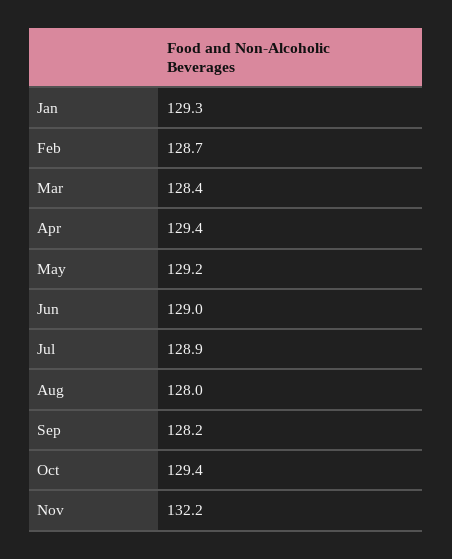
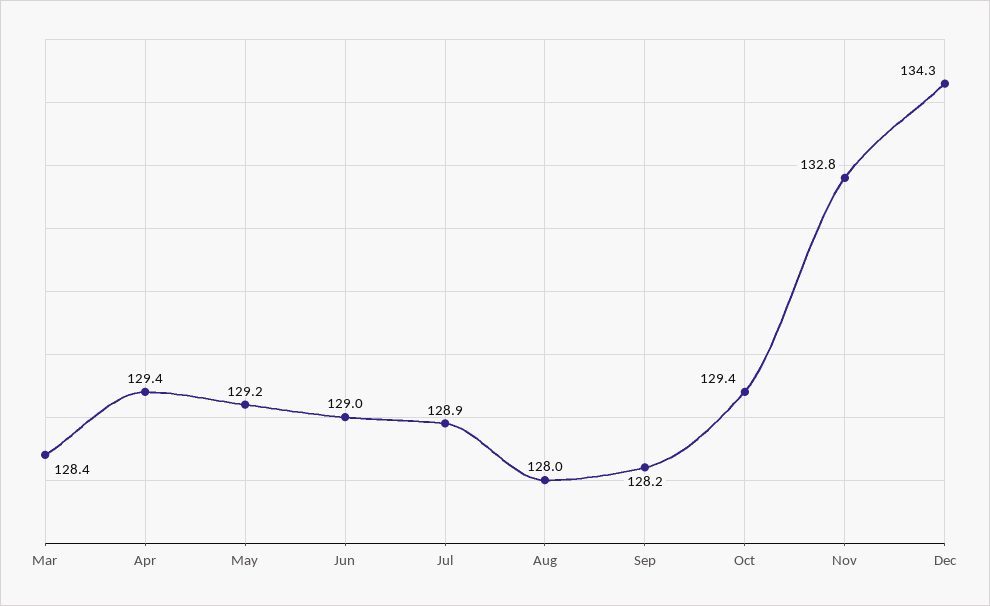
Jan: 129.3 -> none
Feb: 128.7 -> none
Nov: 132.2 -> 132.8
Dec: none -> 134.3

